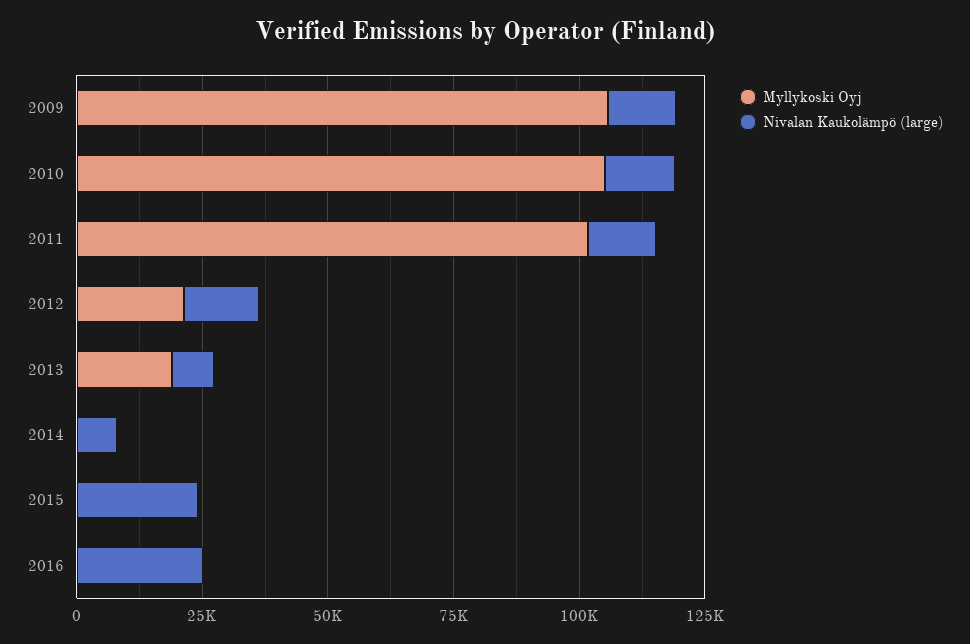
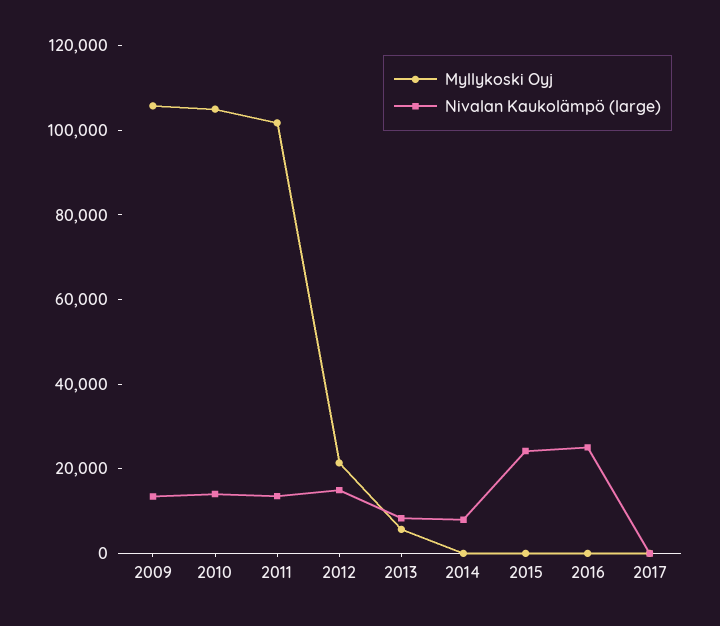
Myllykoski Oyj, 2013: 20000 -> 5000
Myllykoski Oyj, 2017: none -> 0
Nivalan Kaukolämpö (large), 2017: none -> 0

